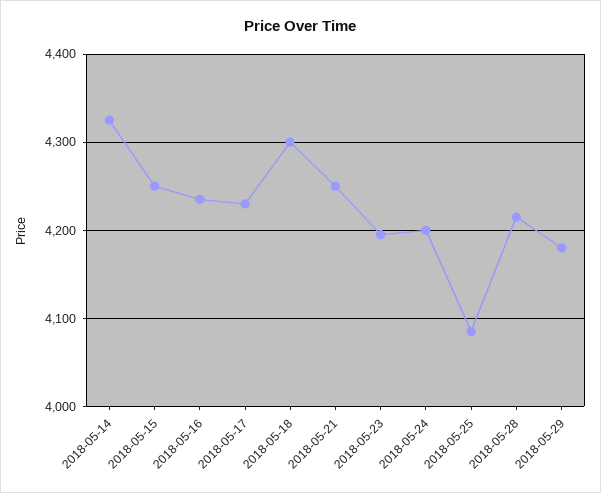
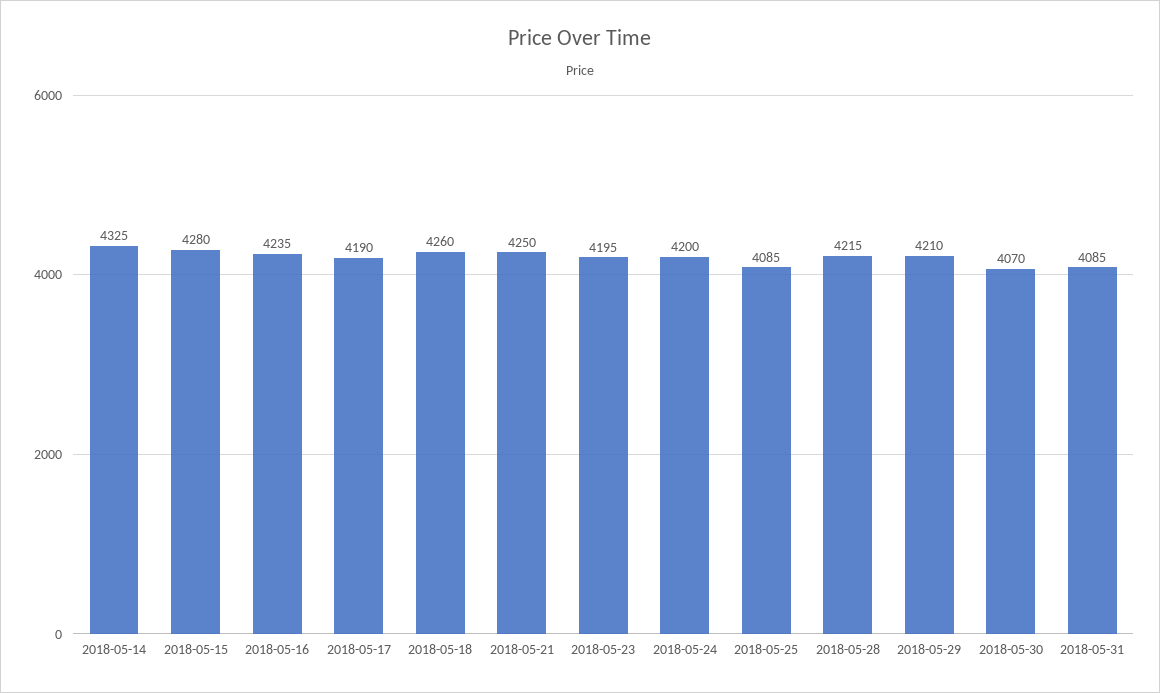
2018-05-15: 4250 -> 4280
2018-05-17: 4230 -> 4190
2018-05-18: 4300 -> 4260
2018-05-29: 4180 -> 4210
2018-05-30: none -> 4070
2018-05-31: none -> 4085

